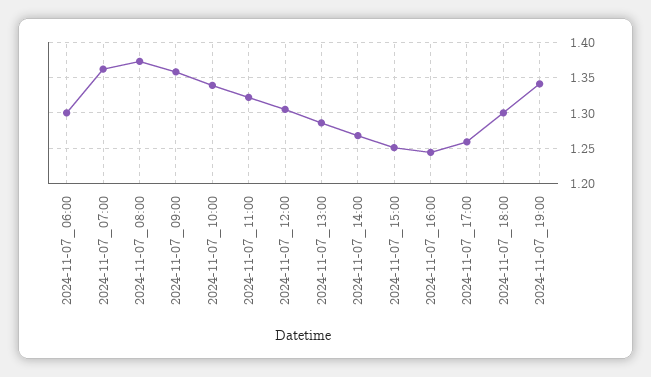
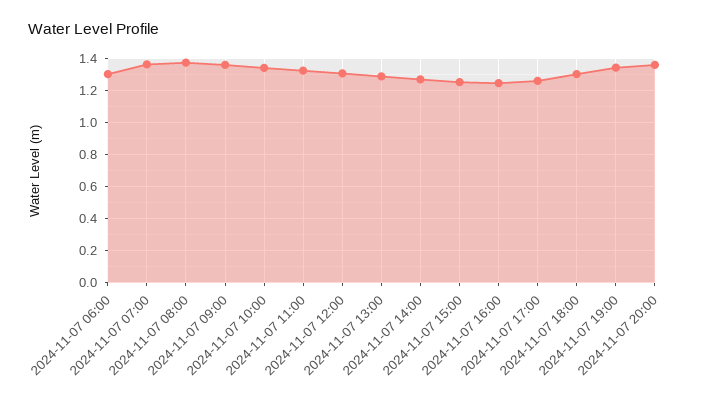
2024-11-07 20:00: none -> 1.35

